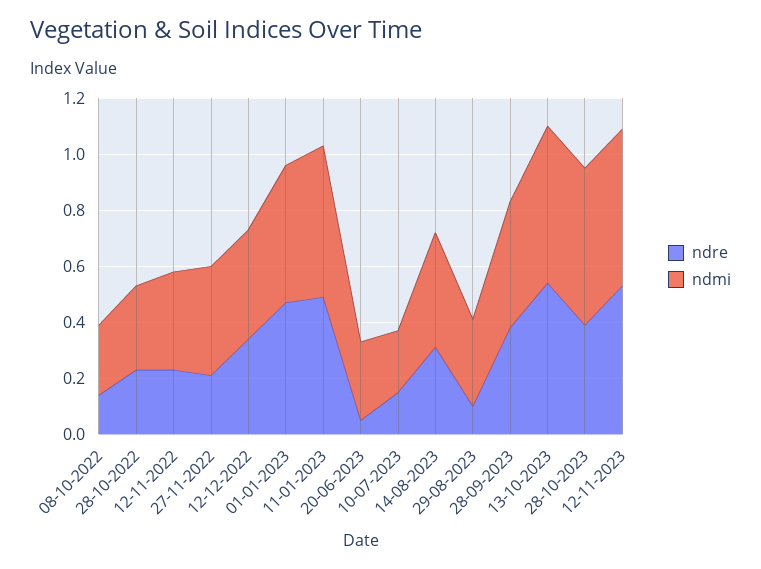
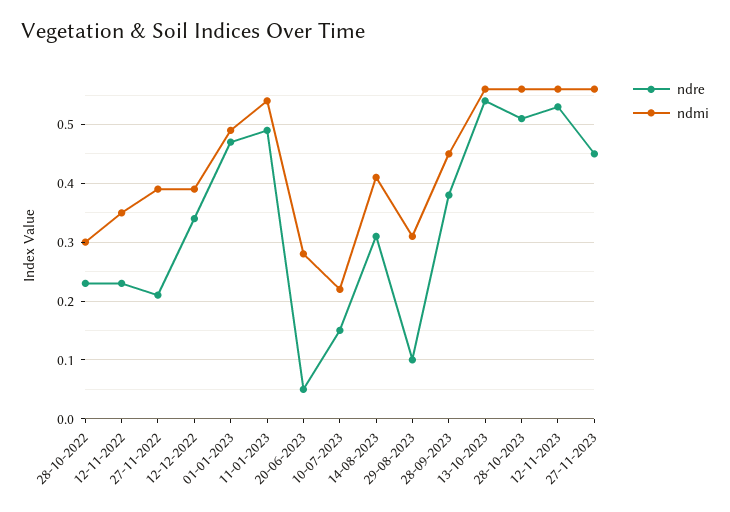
ndre, 08-10-2022: 0.15 -> none
ndmi, 08-10-2022: 0.25 -> none
ndre, 28-10-2023: 0.4 -> 0.5
ndre, 27-11-2023: none -> 0.45
ndmi, 27-11-2023: none -> 0.55

